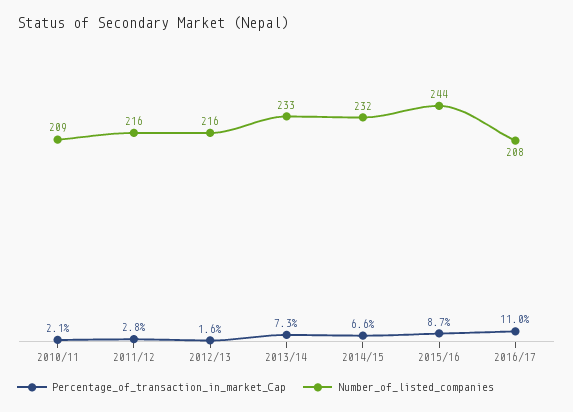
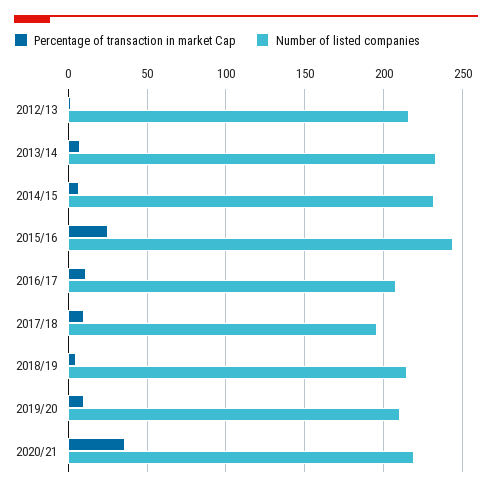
Percentage_of_transaction_in_market_Cap, 2010/11: 2.1 -> none
Number_of_listed_companies, 2010/11: 209 -> none
Percentage_of_transaction_in_market_Cap, 2011/12: 2.8 -> none
Number_of_listed_companies, 2011/12: 216 -> none
Percentage_of_transaction_in_market_Cap, 2015/16: 8.7 -> 25
Percentage_of_transaction_in_market_Cap, 2017/18: none -> 10
Number_of_listed_companies, 2017/18: none -> 195
Percentage_of_transaction_in_market_Cap, 2018/19: none -> 5
Number_of_listed_companies, 2018/19: none -> 215
Percentage_of_transaction_in_market_Cap, 2019/20: none -> 10
Number_of_listed_companies, 2019/20: none -> 210
Percentage_of_transaction_in_market_Cap, 2020/21: none -> 35
Number_of_listed_companies, 2020/21: none -> 220

